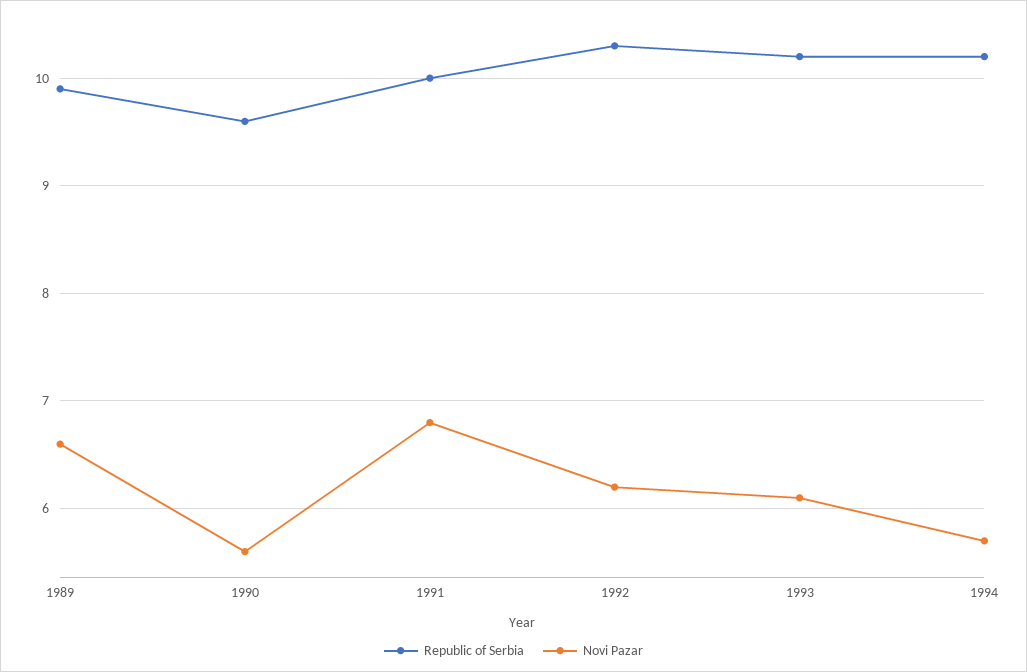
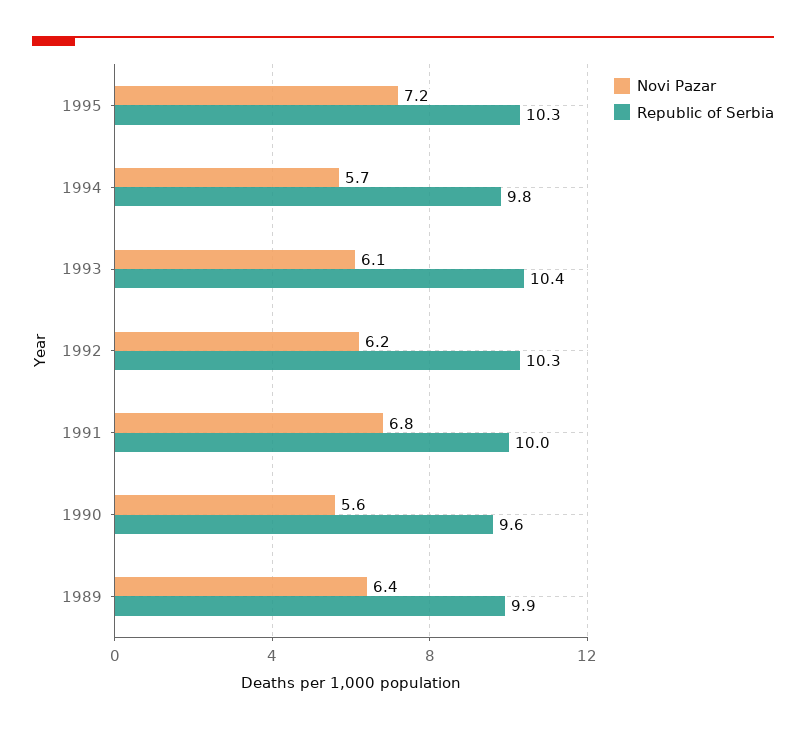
Novi Pazar, 1989: 6.6 -> 6.4
Republic of Serbia, 1993: 10.2 -> 10.4
Republic of Serbia, 1994: 10.2 -> 9.8
Novi Pazar, 1995: none -> 7.2
Republic of Serbia, 1995: none -> 10.3

